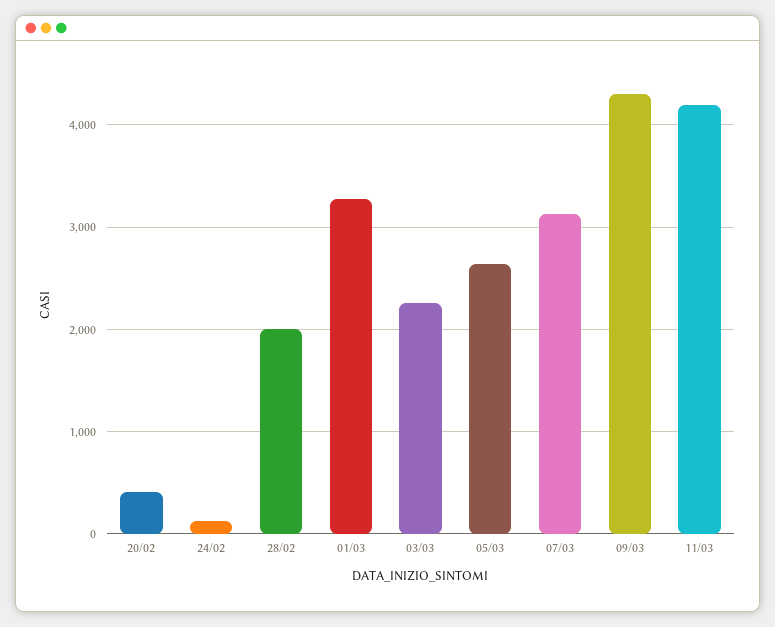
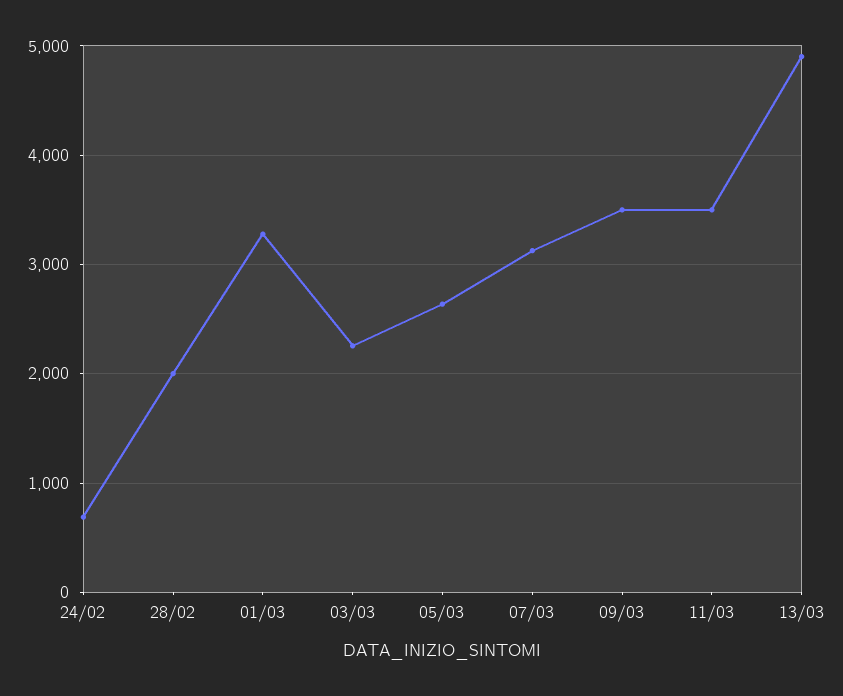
20/02: 400 -> none
24/02: 100 -> 700
09/03: 4300 -> 3500
11/03: 4200 -> 3500
13/03: none -> 4900

